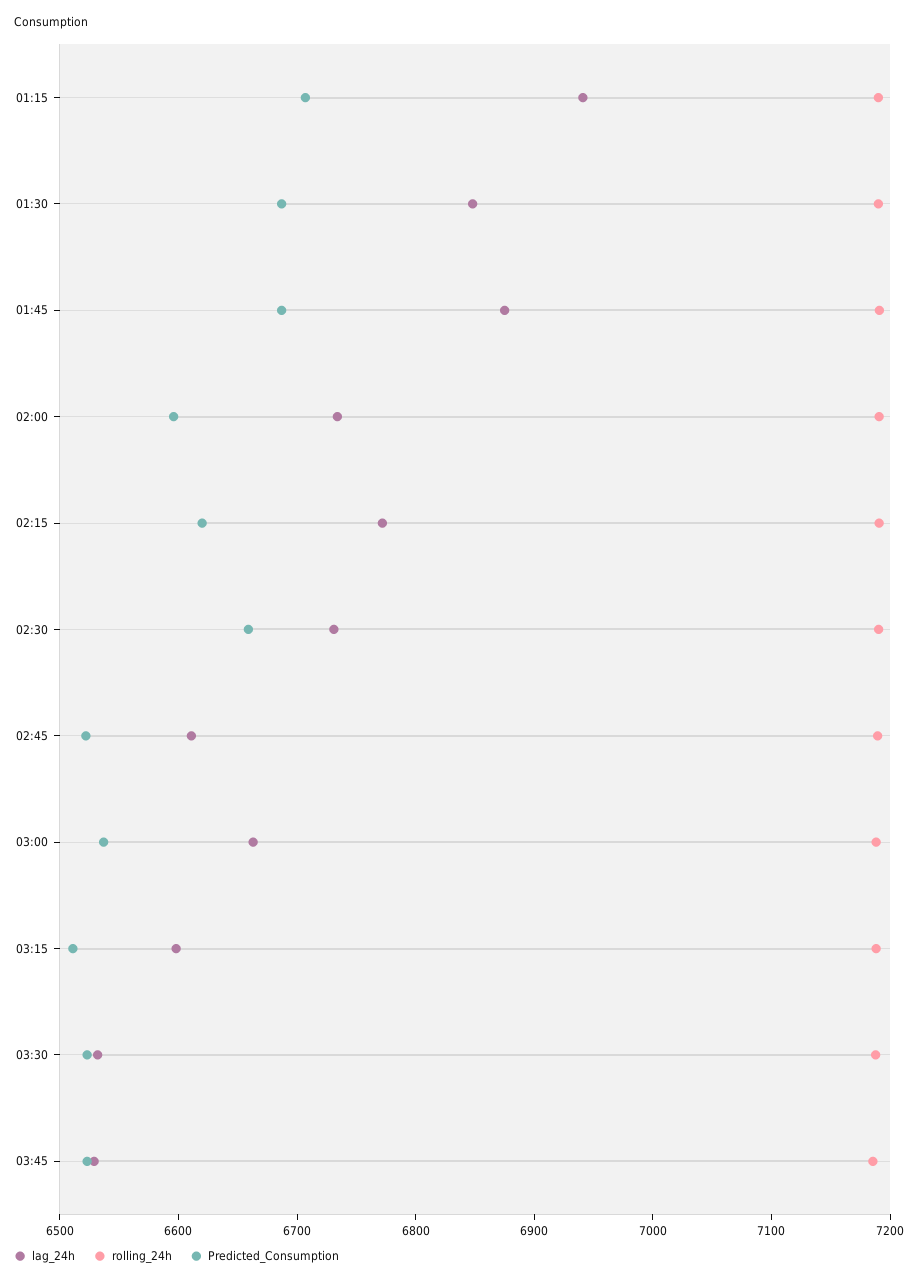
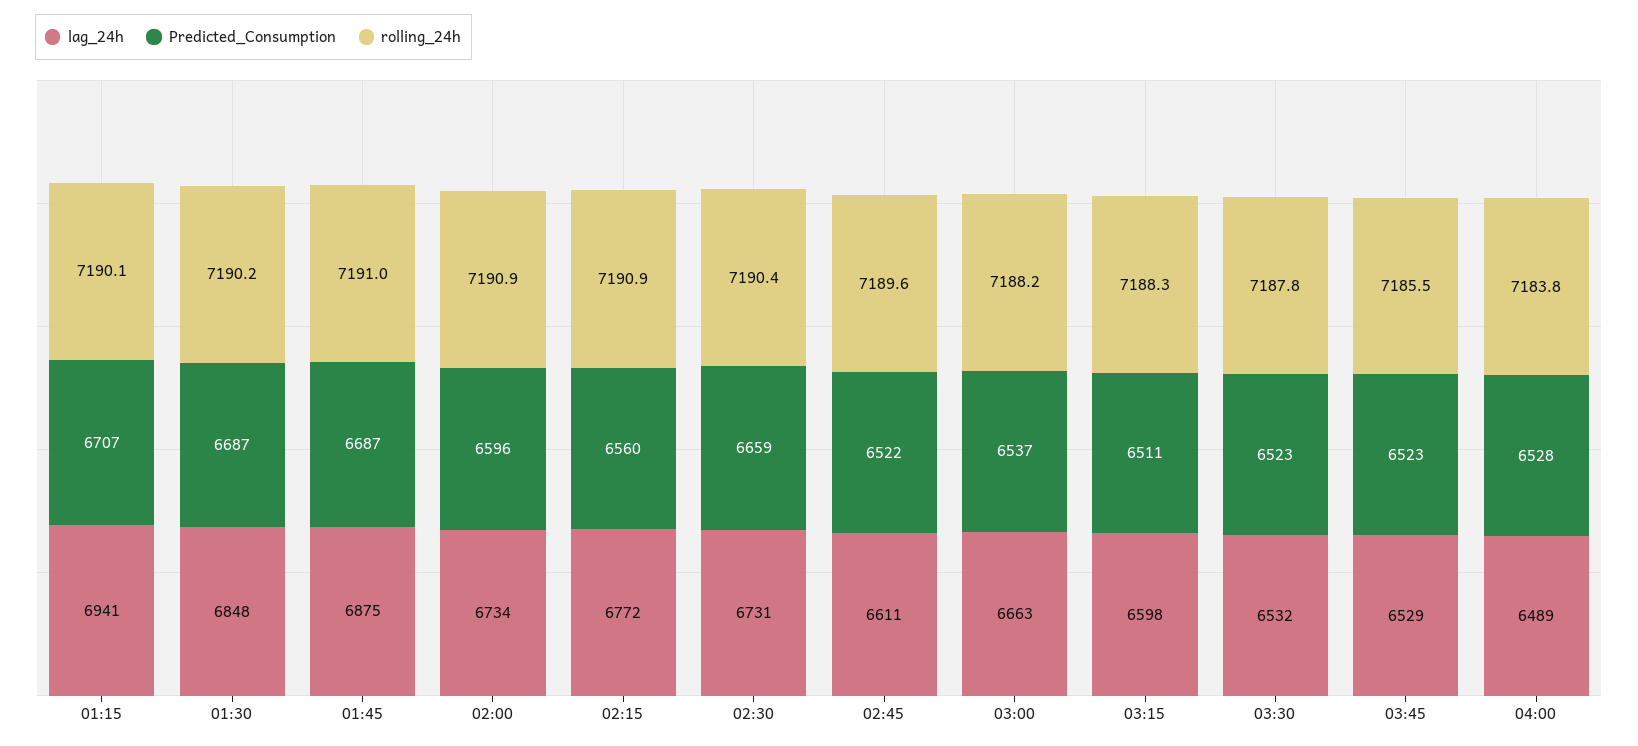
Predicted_Consumption, 02:15: 6620 -> 6560
lag_24h, 04:00: none -> 6489
Predicted_Consumption, 04:00: none -> 6528
rolling_24h, 04:00: none -> 7183.8

